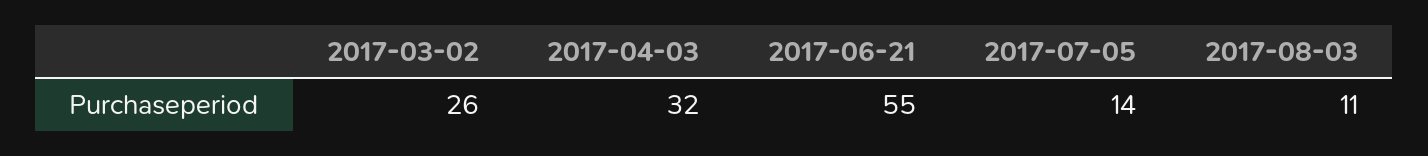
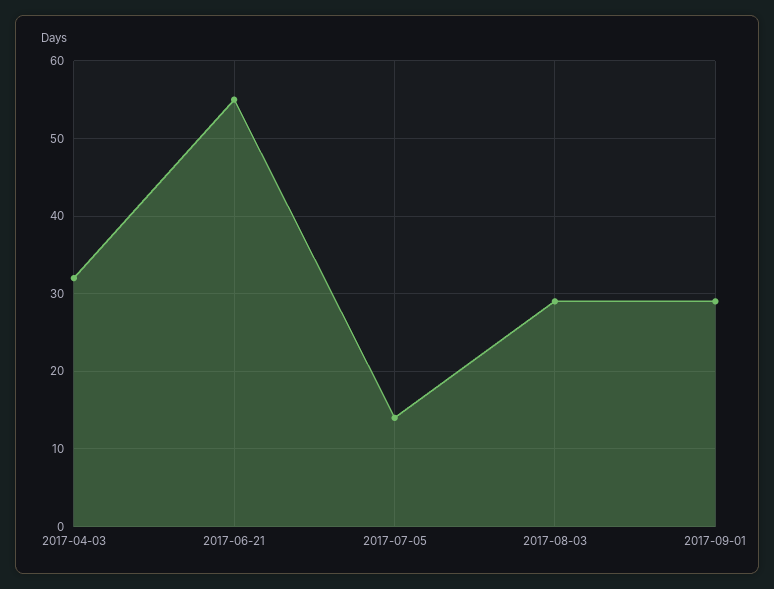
2017-03-02: 26 -> none
2017-08-03: 11 -> 29
2017-09-01: none -> 29

